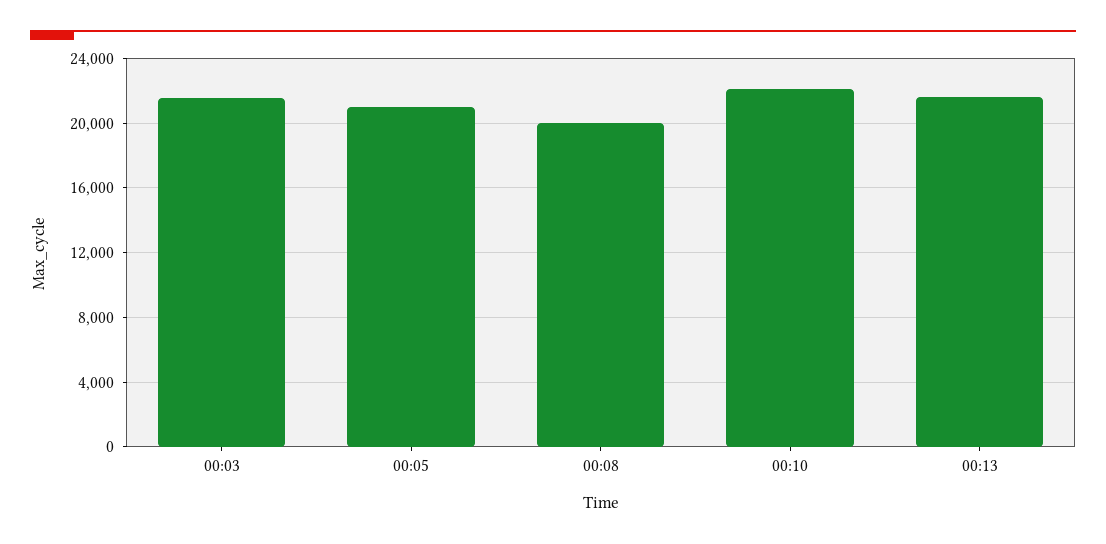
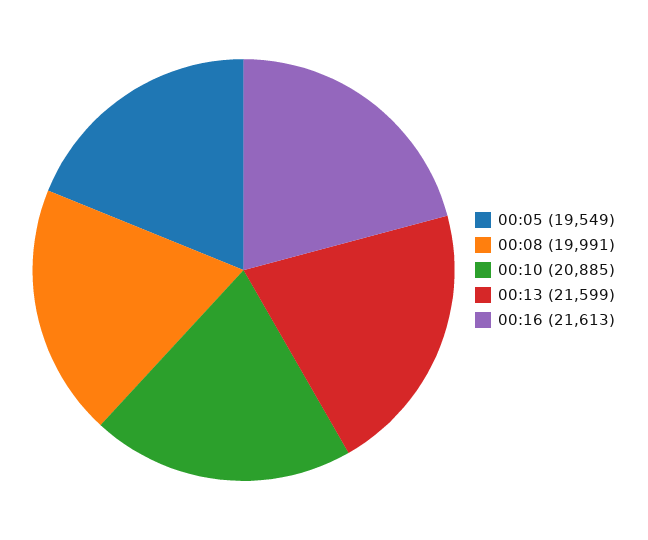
00:03: 21500 -> none
00:05: 21000 -> 19549
00:10: 22000 -> 20885
00:16: none -> 21613

